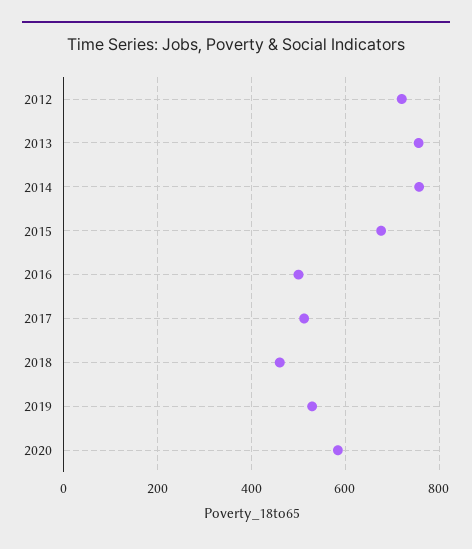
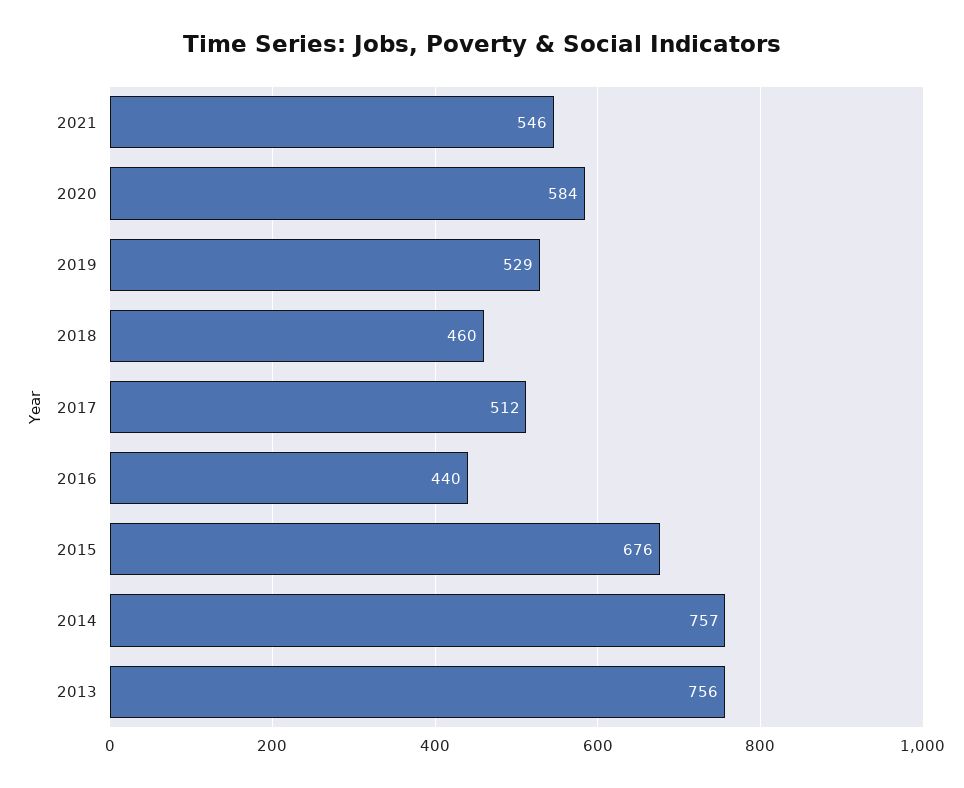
2012: 720 -> none
2016: 500 -> 440
2021: none -> 546

